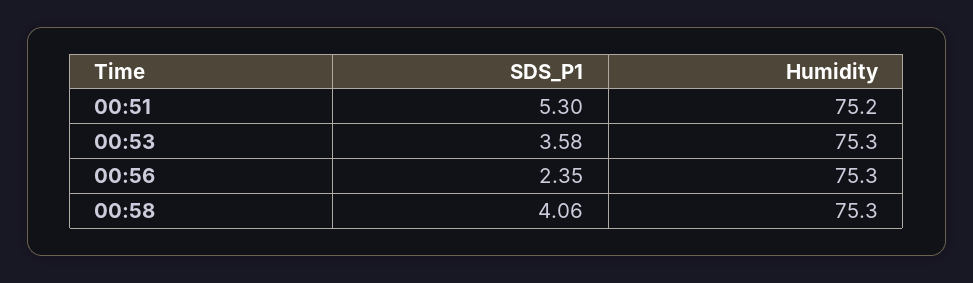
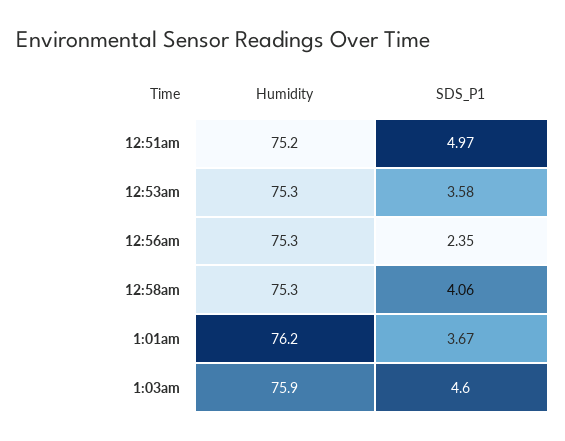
SDS_P1, 00:51: 5.3 -> 4.97
Humidity, 1:01am: none -> 76.2
SDS_P1, 1:01am: none -> 3.67
Humidity, 1:03am: none -> 75.9
SDS_P1, 1:03am: none -> 4.6

